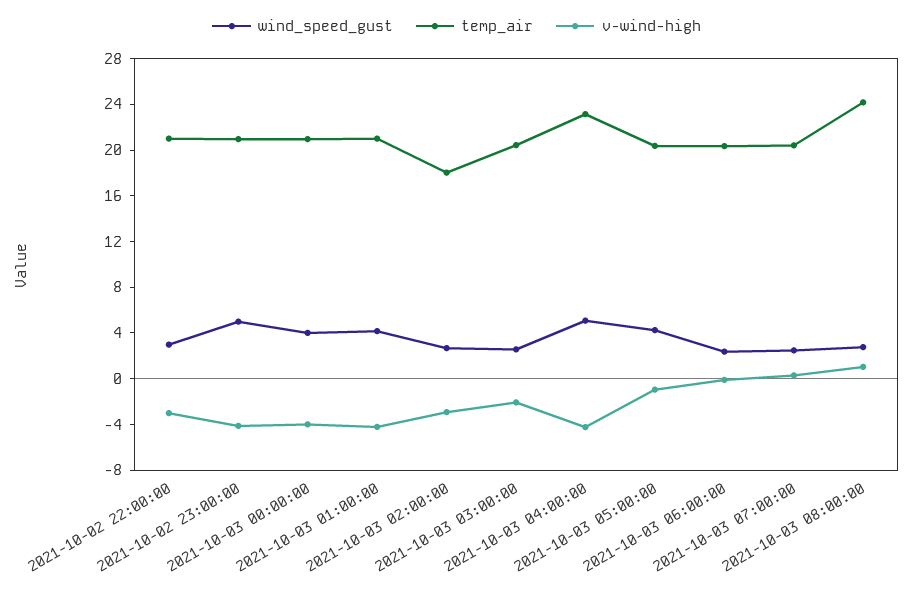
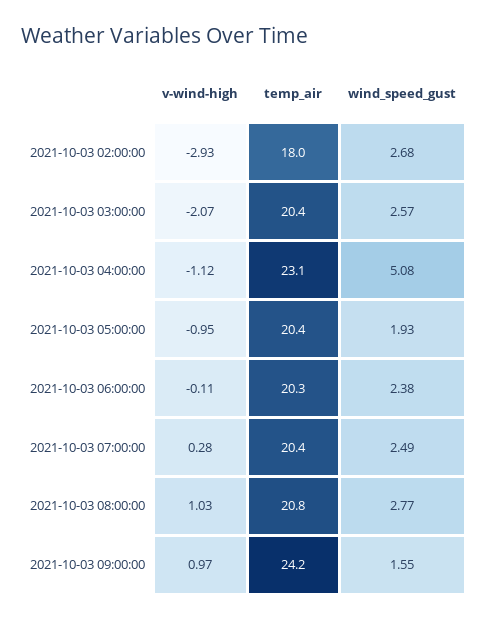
wind_speed_gust, 2021-10-02 22:00:00: 3 -> none
temp_air, 2021-10-02 22:00:00: 21 -> none
v-wind-high, 2021-10-02 22:00:00: -3 -> none
wind_speed_gust, 2021-10-02 23:00:00: 5 -> none
temp_air, 2021-10-02 23:00:00: 21 -> none
v-wind-high, 2021-10-02 23:00:00: -4 -> none
wind_speed_gust, 2021-10-03 00:00:00: 4 -> none
temp_air, 2021-10-03 00:00:00: 21 -> none
v-wind-high, 2021-10-03 00:00:00: -4 -> none
wind_speed_gust, 2021-10-03 01:00:00: 4 -> none
temp_air, 2021-10-03 01:00:00: 21 -> none
v-wind-high, 2021-10-03 01:00:00: -4 -> none
v-wind-high, 2021-10-03 04:00:00: -4 -> -1.12
wind_speed_gust, 2021-10-03 05:00:00: 4 -> 1.93
temp_air, 2021-10-03 08:00:00: 24 -> 20.8
v-wind-high, 2021-10-03 09:00:00: none -> 0.97
temp_air, 2021-10-03 09:00:00: none -> 24.2
wind_speed_gust, 2021-10-03 09:00:00: none -> 1.55

